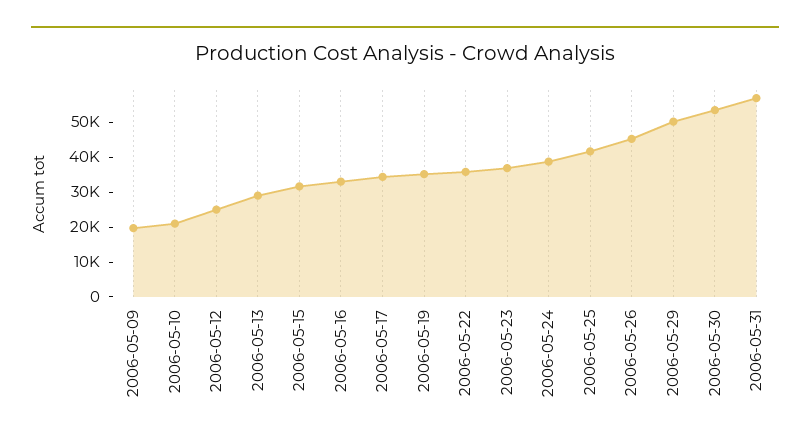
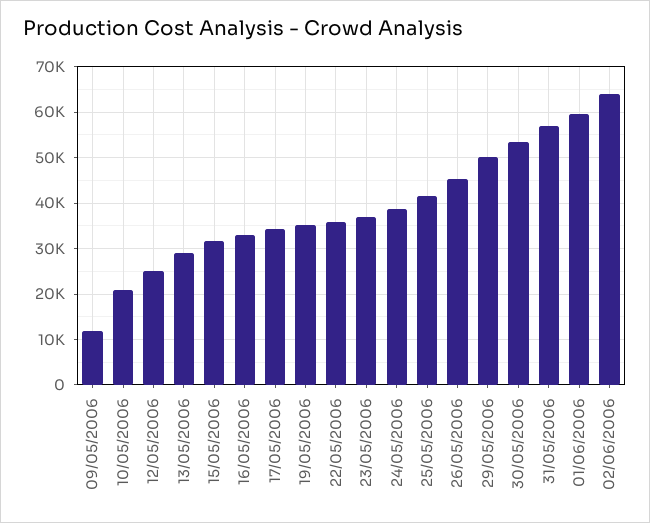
2006-05-09: 20000 -> 12000
01/06/2006: none -> 60000
02/06/2006: none -> 64000

